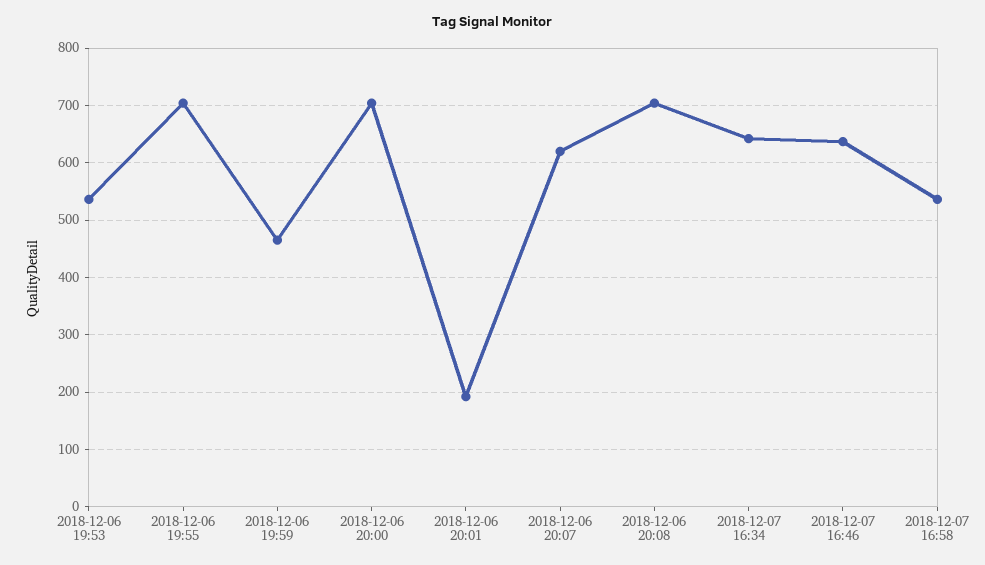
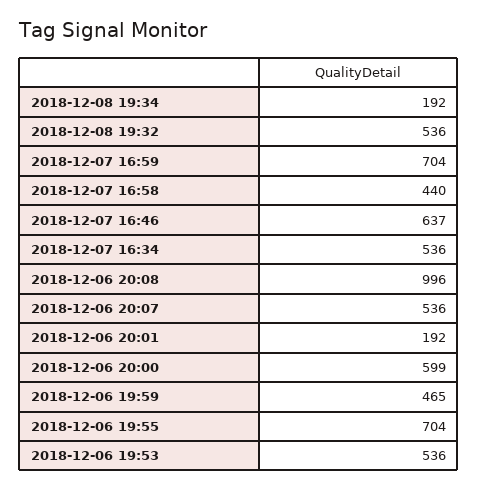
2018-12-06 20:00: 700 -> 599
2018-12-06 20:07: 620 -> 536
2018-12-06 20:08: 700 -> 996
2018-12-07 16:34: 640 -> 536
2018-12-07 16:58: 540 -> 440
2018-12-08 19:34: none -> 192
2018-12-08 19:32: none -> 536
2018-12-07 16:59: none -> 704

